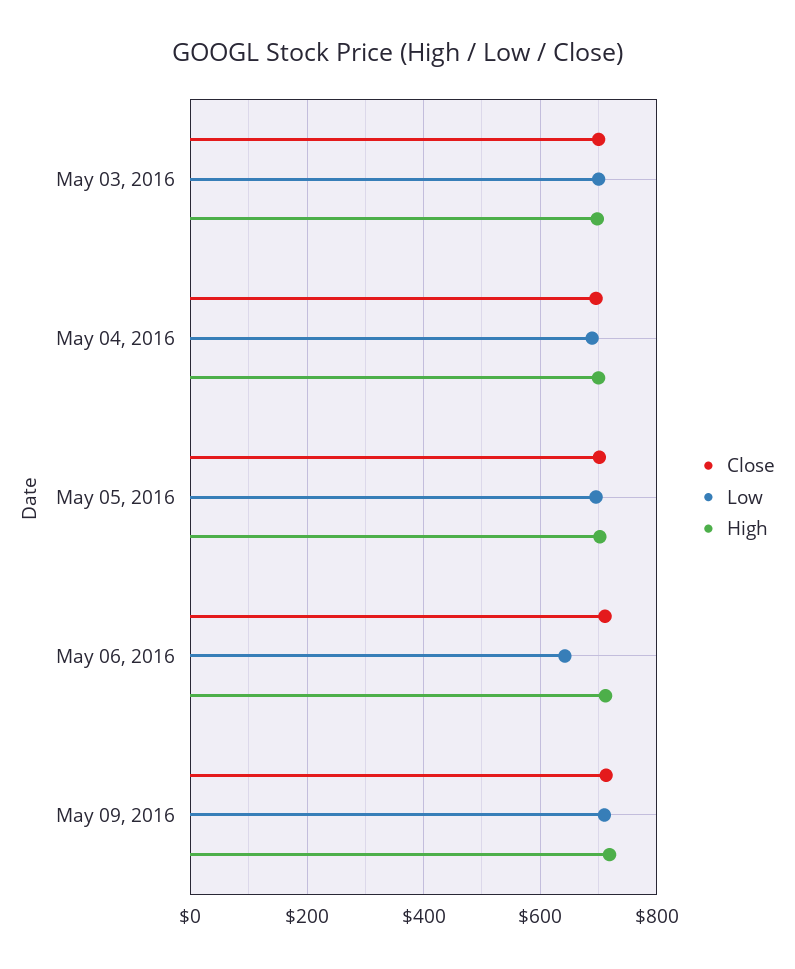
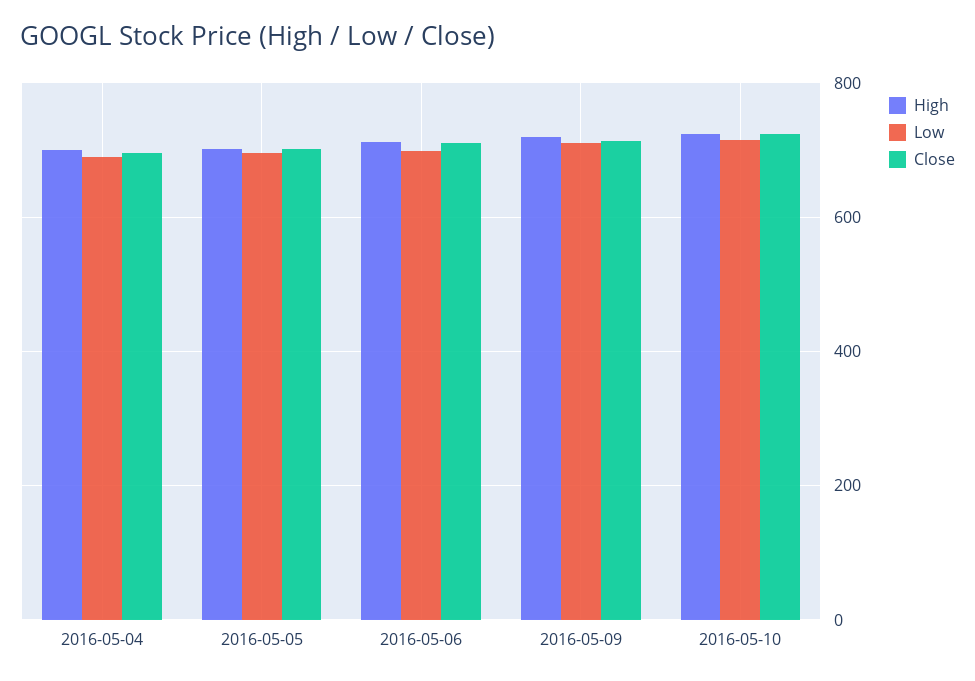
Close, May 03, 2016: 700 -> none
Low, May 03, 2016: 700 -> none
High, May 03, 2016: 700 -> none
Low, May 06, 2016: 640 -> 700
High, 2016-05-10: none -> 720
Low, 2016-05-10: none -> 720
Close, 2016-05-10: none -> 720

